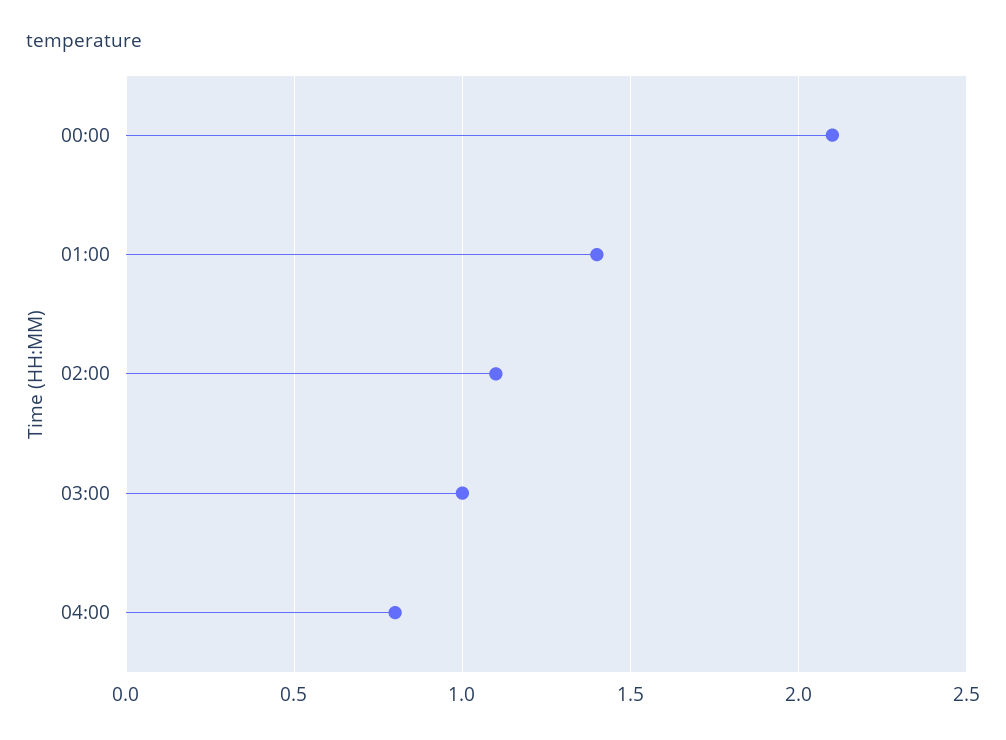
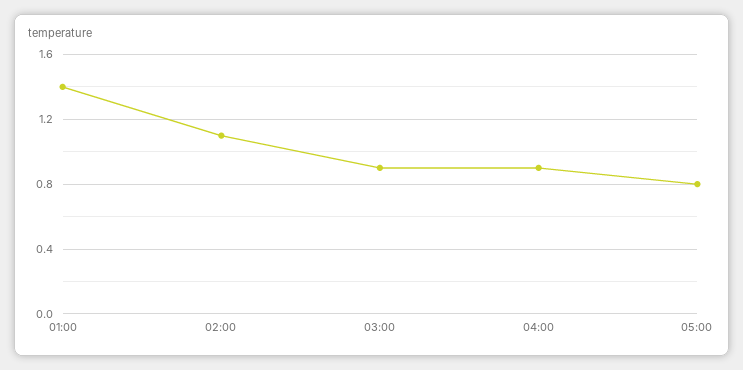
00:00: 2.1 -> none
03:00: 1 -> 0.9
04:00: 0.8 -> 0.9
05:00: none -> 0.8

